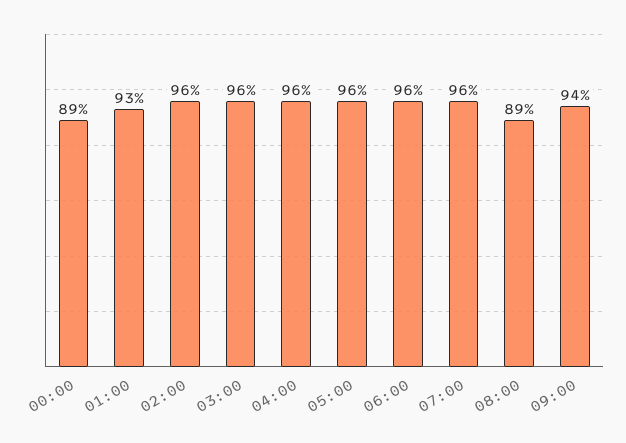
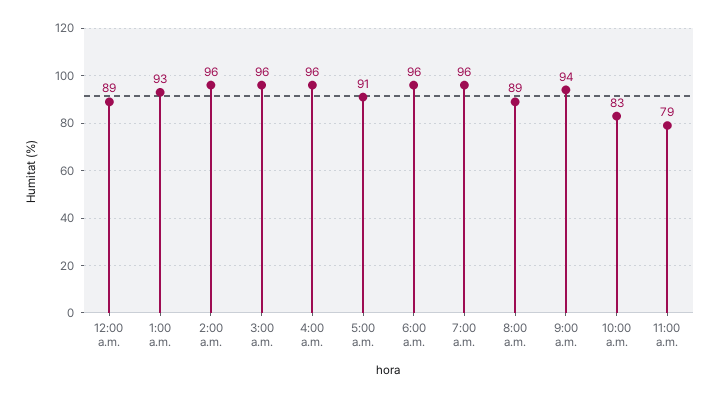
05:00: 96 -> 91
10:00 a.m.: none -> 83
11:00 a.m.: none -> 79

